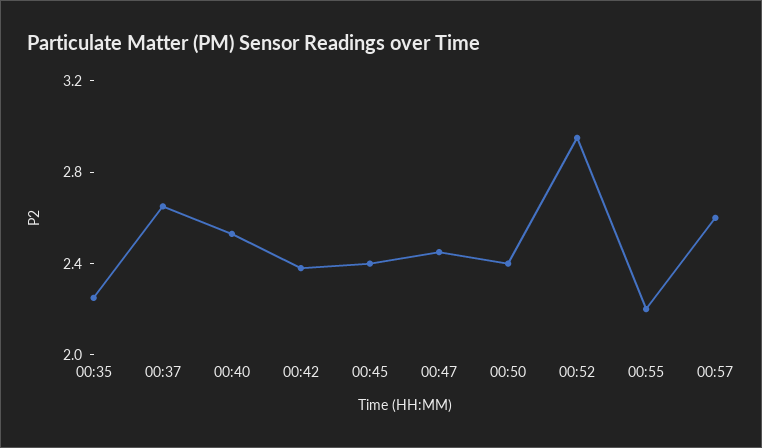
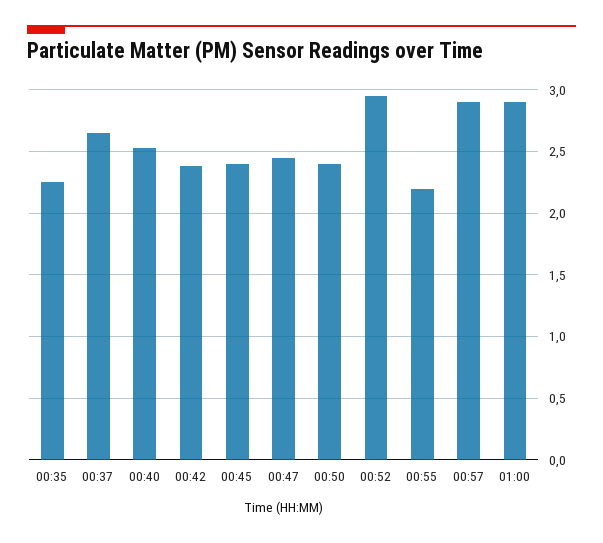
00:57: 2.6 -> 2.9
01:00: none -> 2.9

